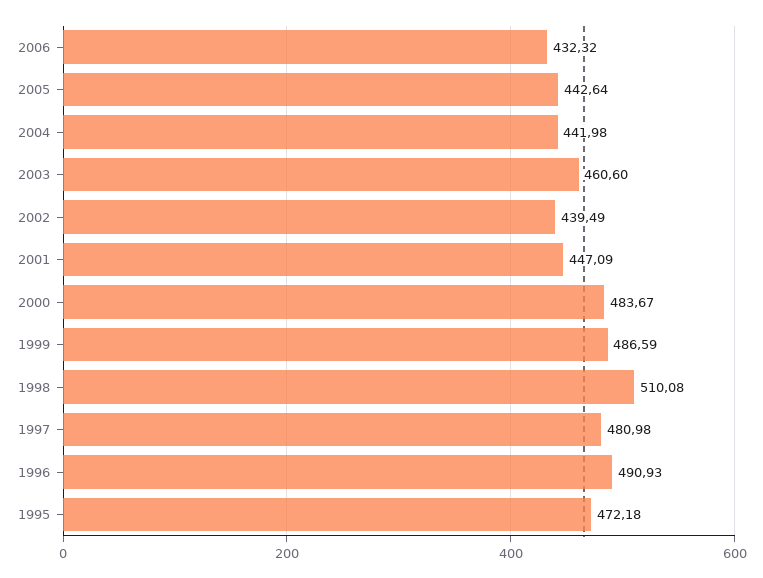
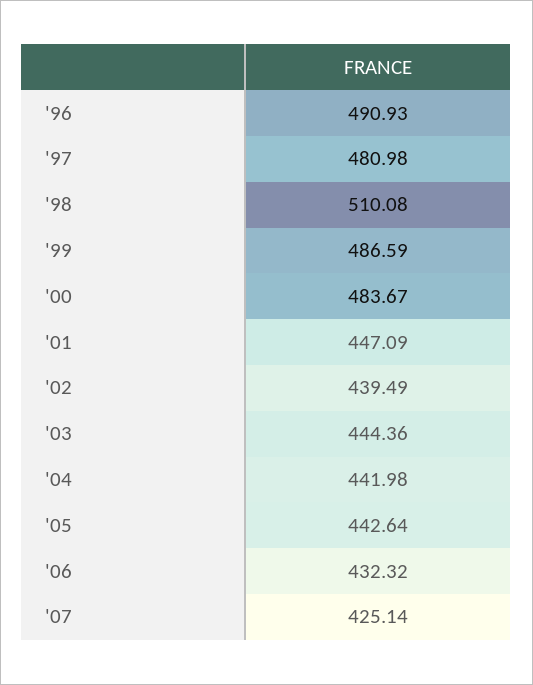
2003: 460.6 -> 444.36
1995: 472.18 -> none
'07: none -> 425.14

